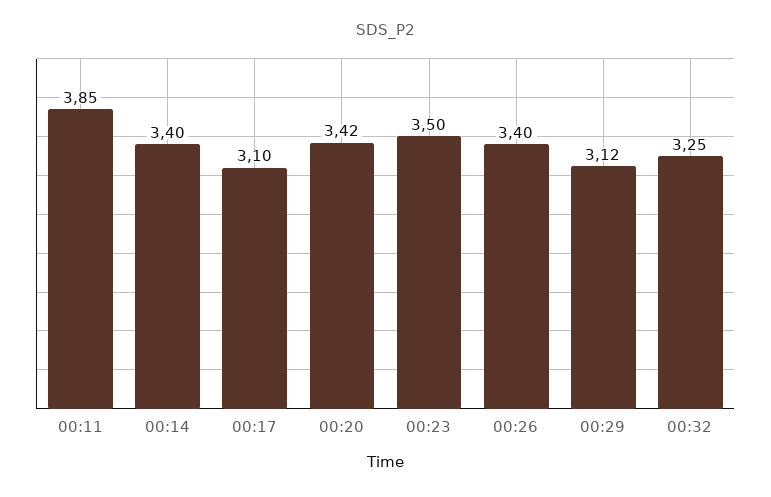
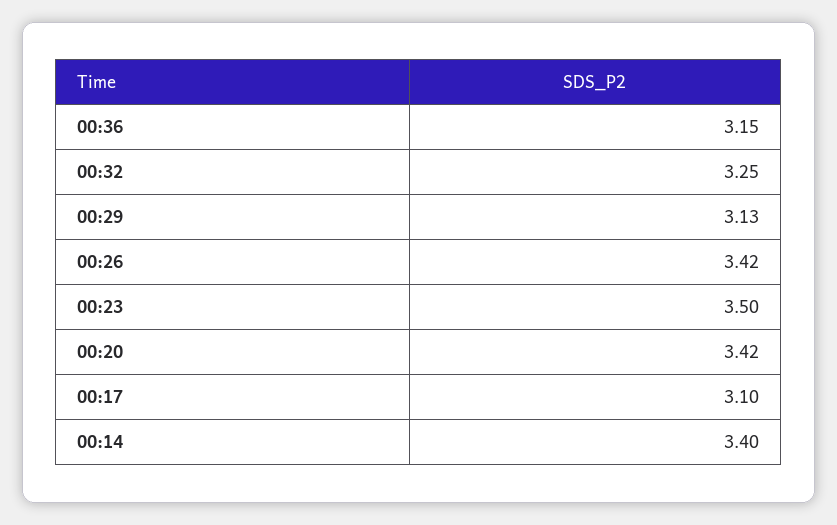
00:11: 3.85 -> none
00:26: 3.4 -> 3.42
00:29: 3.12 -> 3.13
00:36: none -> 3.15

